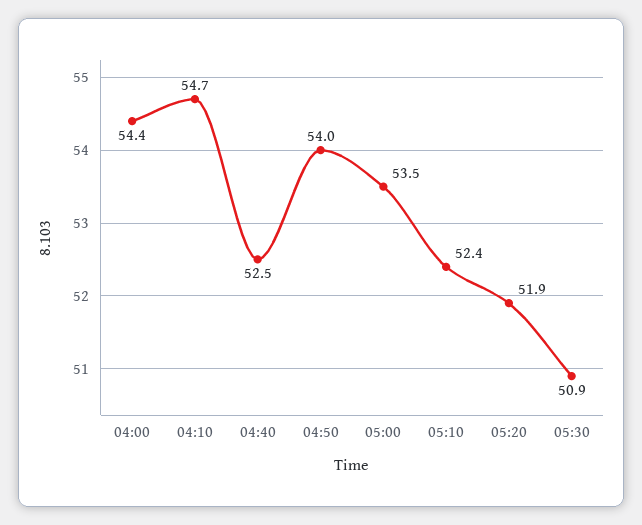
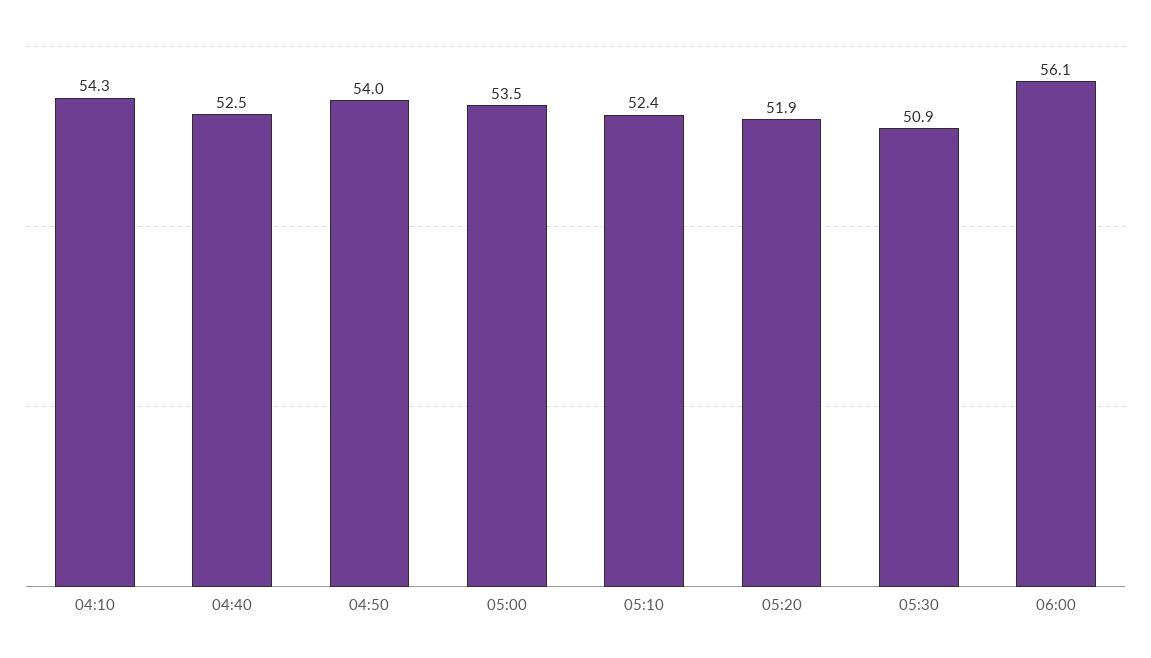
04:00: 54.4 -> none
04:10: 54.7 -> 54.3
06:00: none -> 56.1

